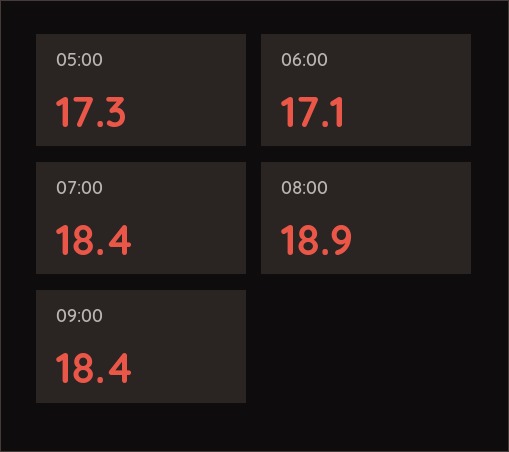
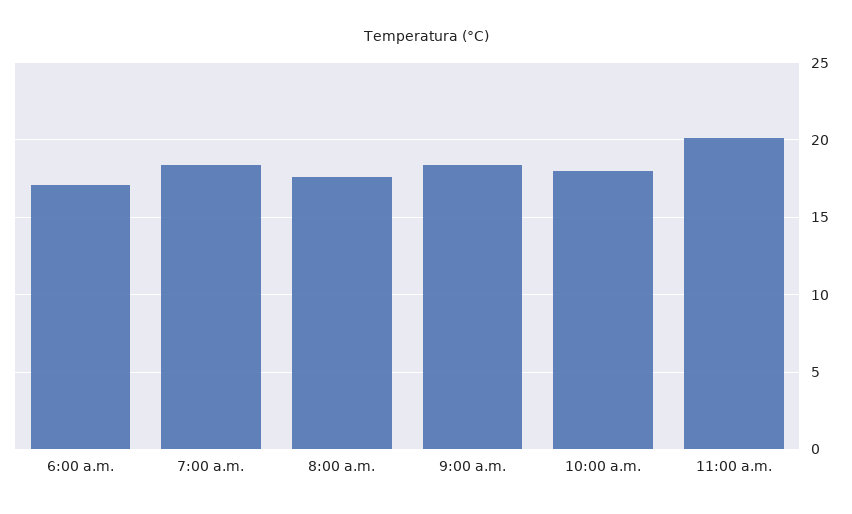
05:00: 17.3 -> none
08:00: 18.9 -> 17.5
10:00 a.m.: none -> 18
11:00 a.m.: none -> 20

